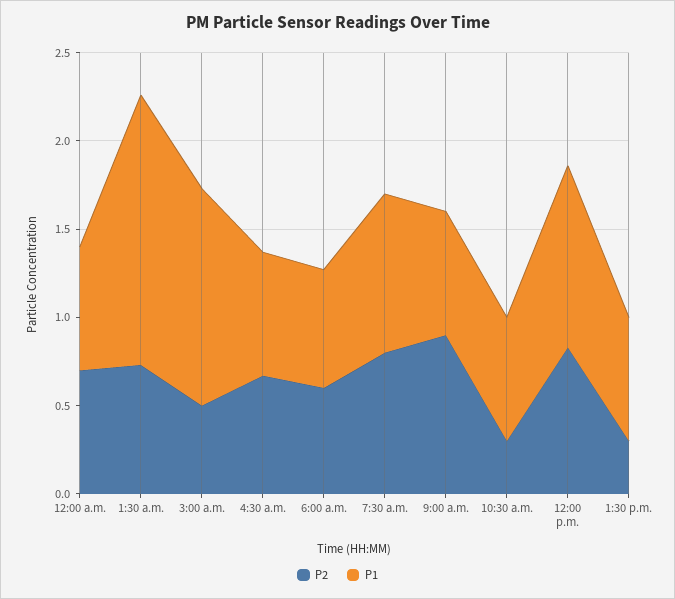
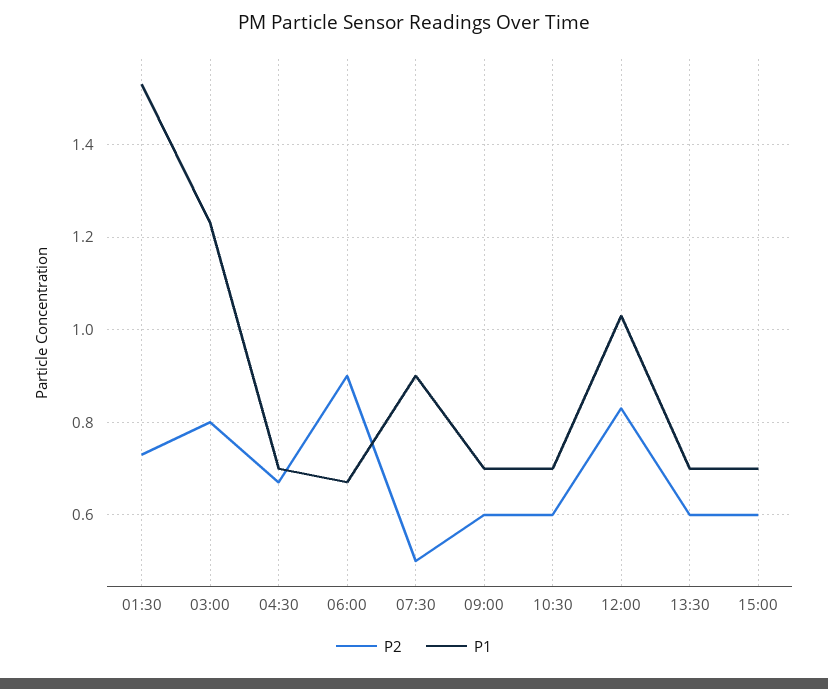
P2, 12:00 a.m.: 0.7 -> none
P1, 12:00 a.m.: 0.7 -> none
P2, 3:00 a.m.: 0.5 -> 0.8
P2, 6:00 a.m.: 0.6 -> 0.9
P2, 7:30 a.m.: 0.8 -> 0.5
P2, 9:00 a.m.: 0.9 -> 0.6
P2, 10:30 a.m.: 0.3 -> 0.6
P2, 1:30 p.m.: 0.3 -> 0.6
P2, 15:00: none -> 0.6
P1, 15:00: none -> 0.7

